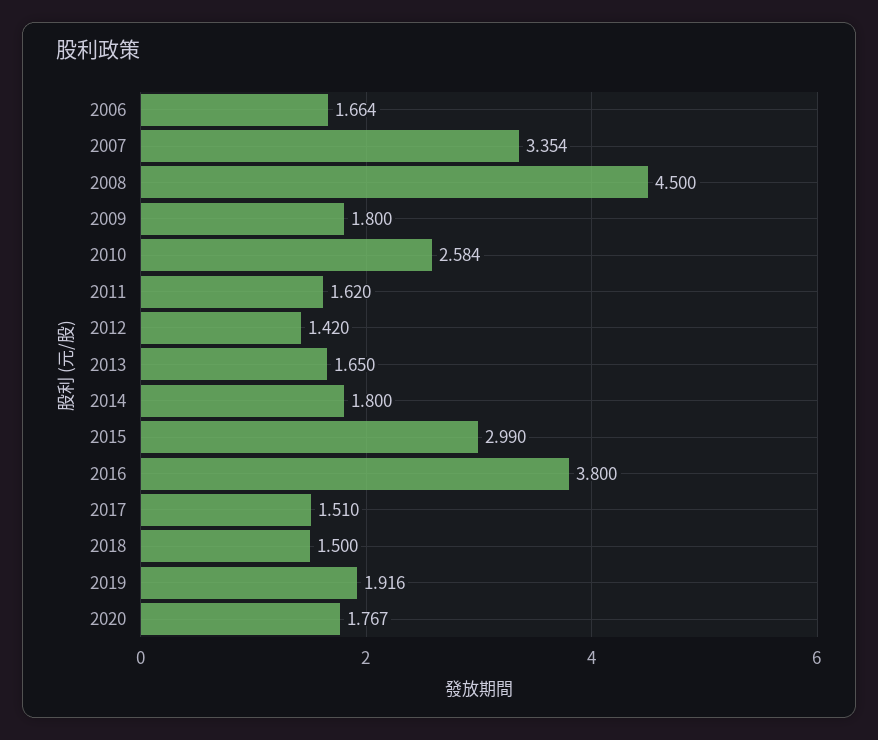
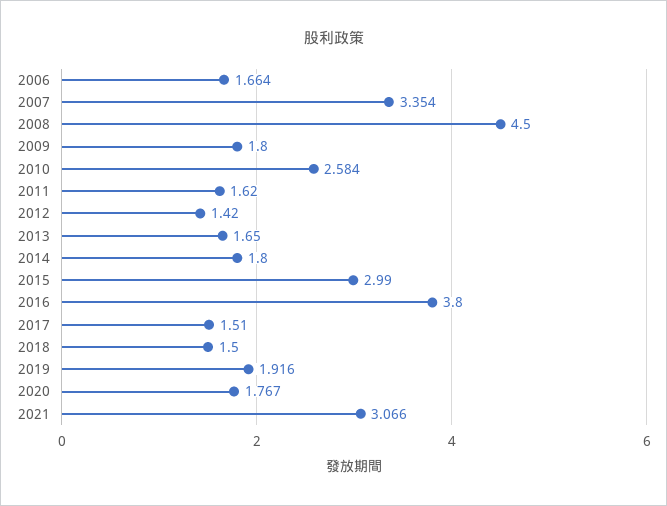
2021: none -> 3.066

